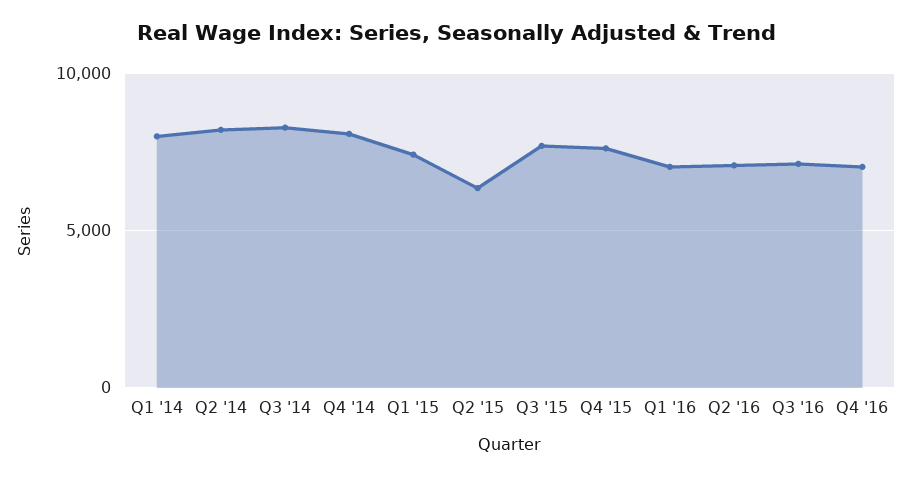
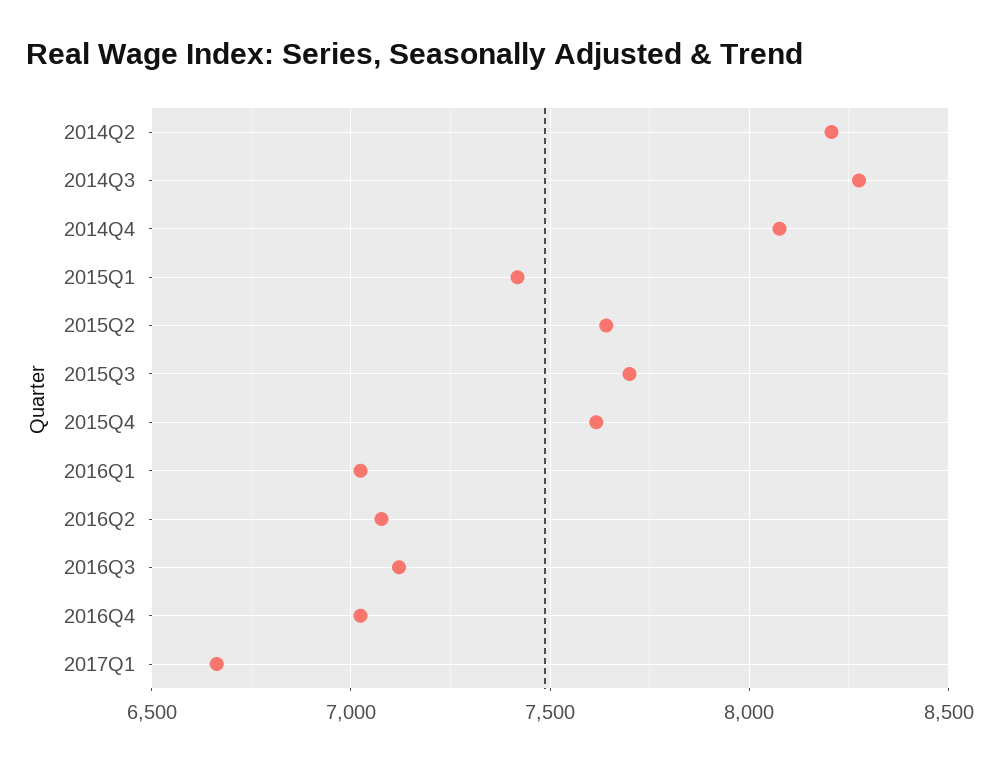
Q1 '14: 8000 -> none
Q2 '15: 6500 -> 7650
2017Q1: none -> 6650

